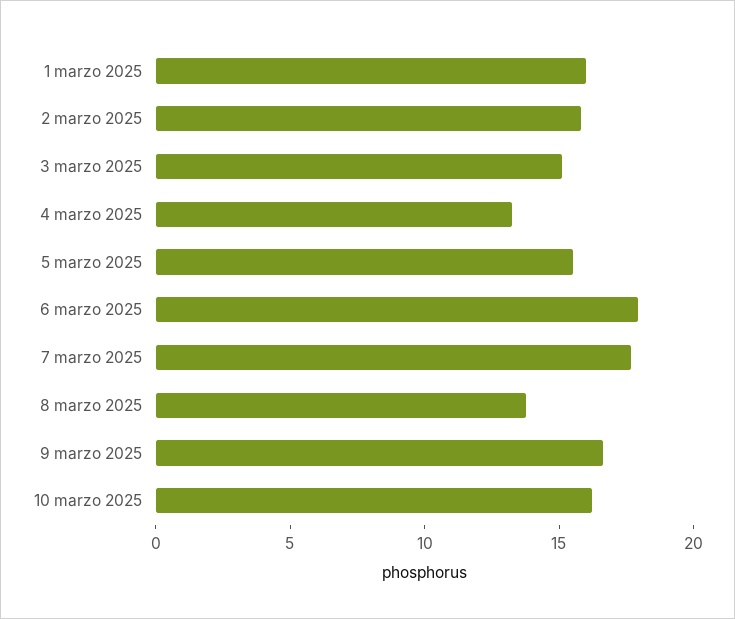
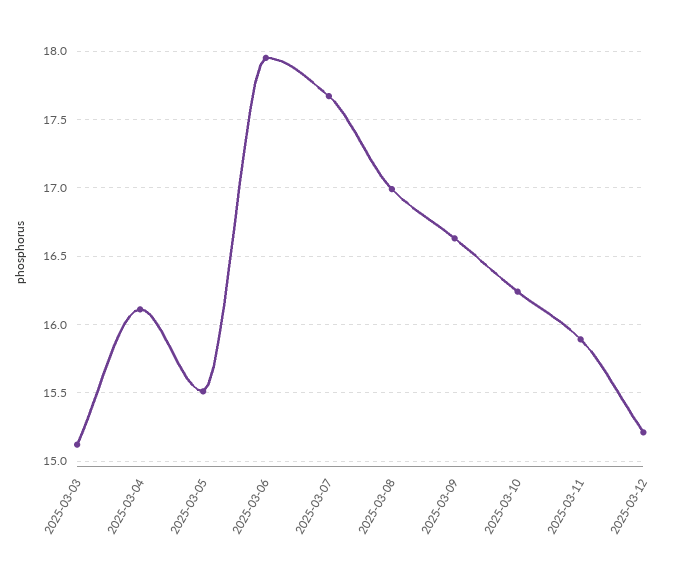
1 marzo 2025: 16 -> none
2 marzo 2025: 16 -> none
4 marzo 2025: 13 -> 16.1
8 marzo 2025: 14 -> 17
2025-03-11: none -> 15.9
2025-03-12: none -> 15.2

